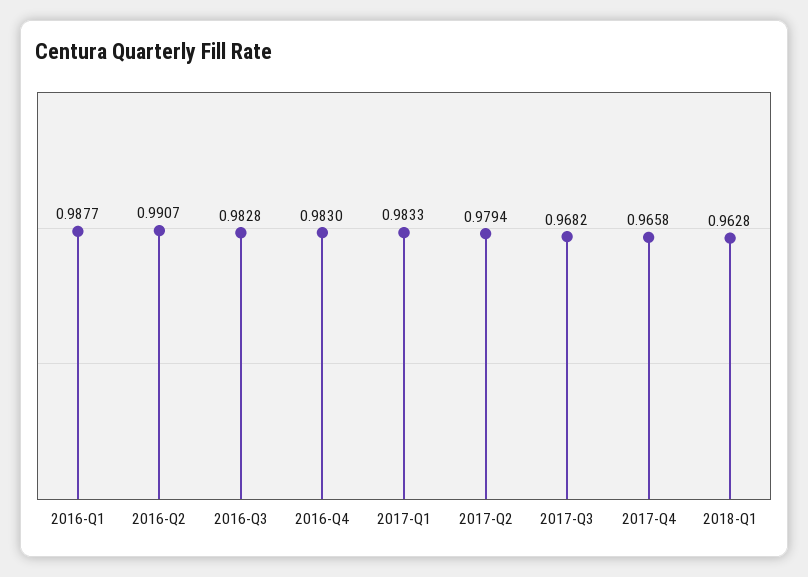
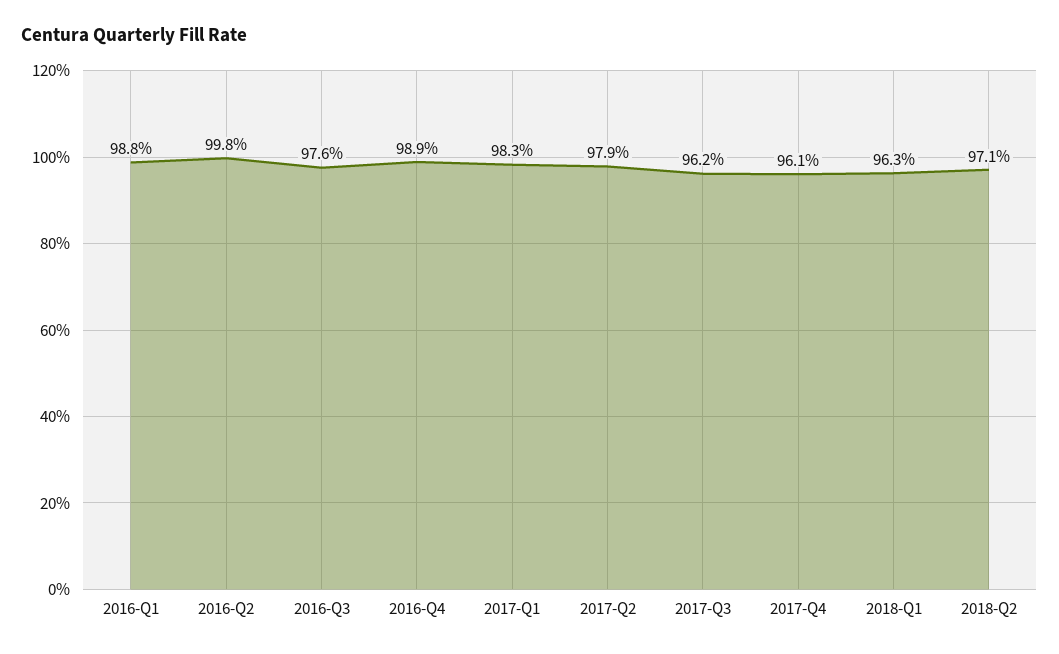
2016-Q2: 0.9907 -> 0.998
2016-Q3: 0.9828 -> 0.976
2016-Q4: 0.983 -> 0.989
2017-Q3: 0.9682 -> 0.962
2017-Q4: 0.9658 -> 0.961
2018-Q2: none -> 0.971

